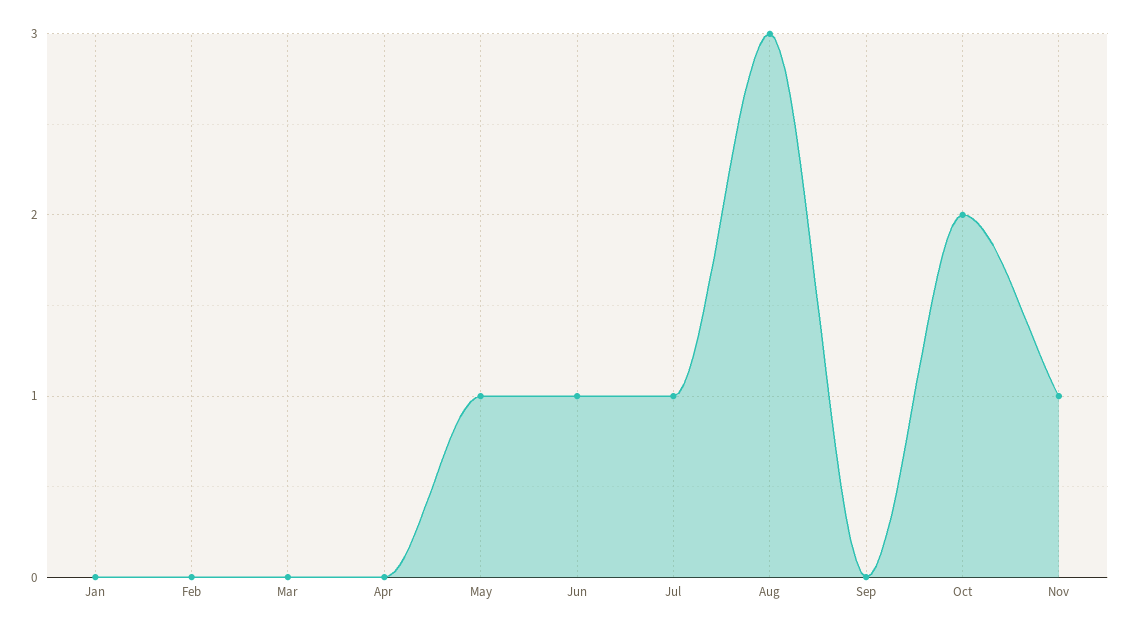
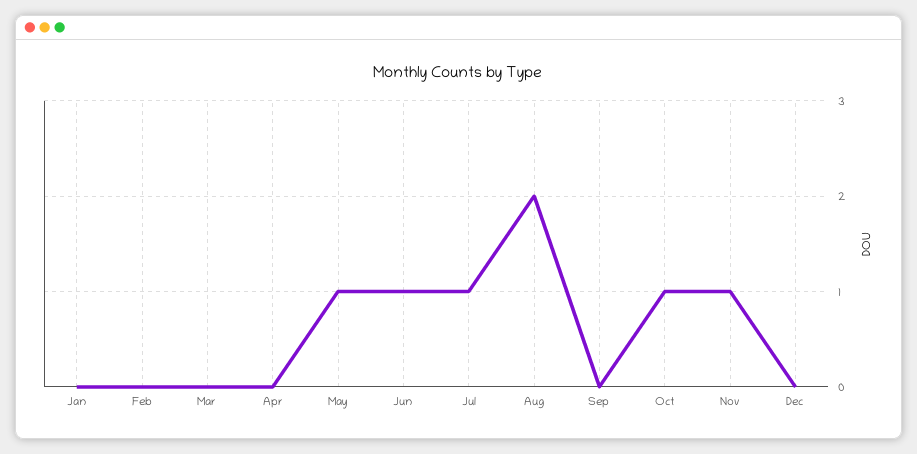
Aug: 3 -> 2
Oct: 2 -> 1
Dec: none -> 0

